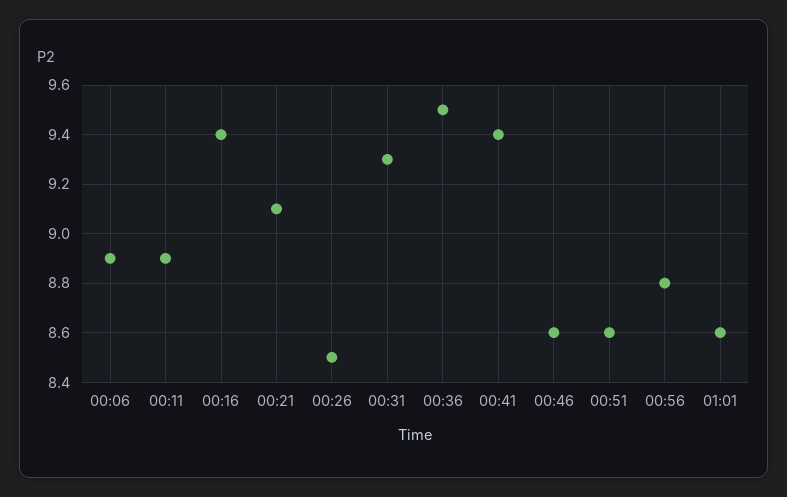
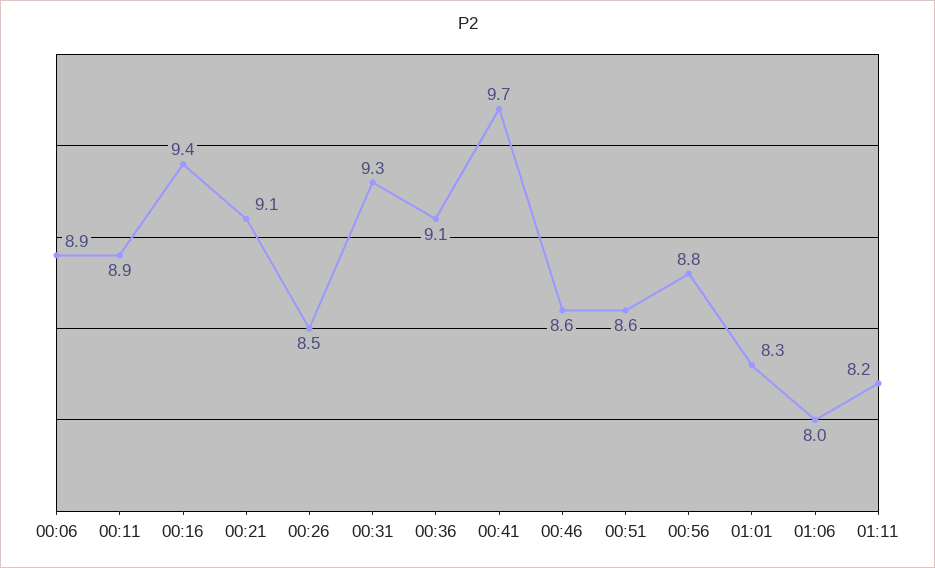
00:36: 9.5 -> 9.1
00:41: 9.4 -> 9.7
01:01: 8.6 -> 8.3
01:06: none -> 8
01:11: none -> 8.2

